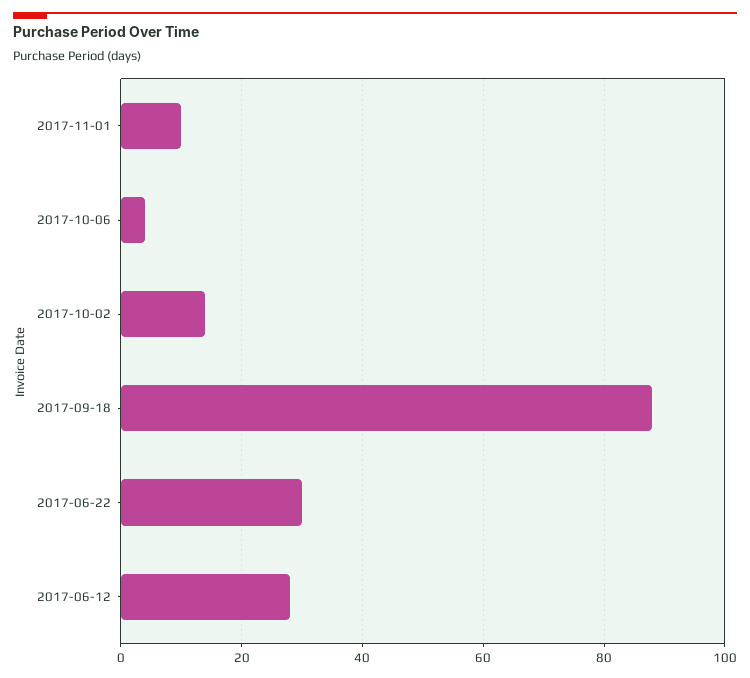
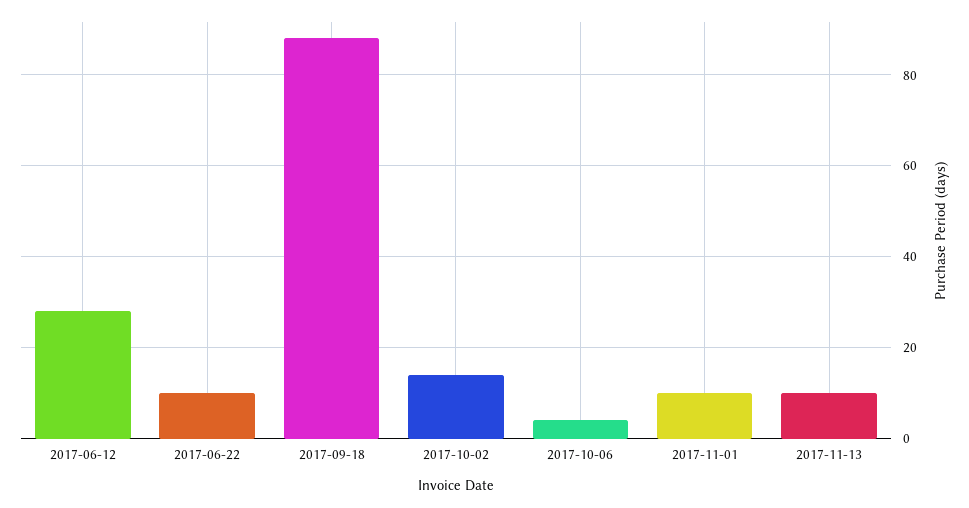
2017-06-22: 30 -> 10
2017-11-13: none -> 10

